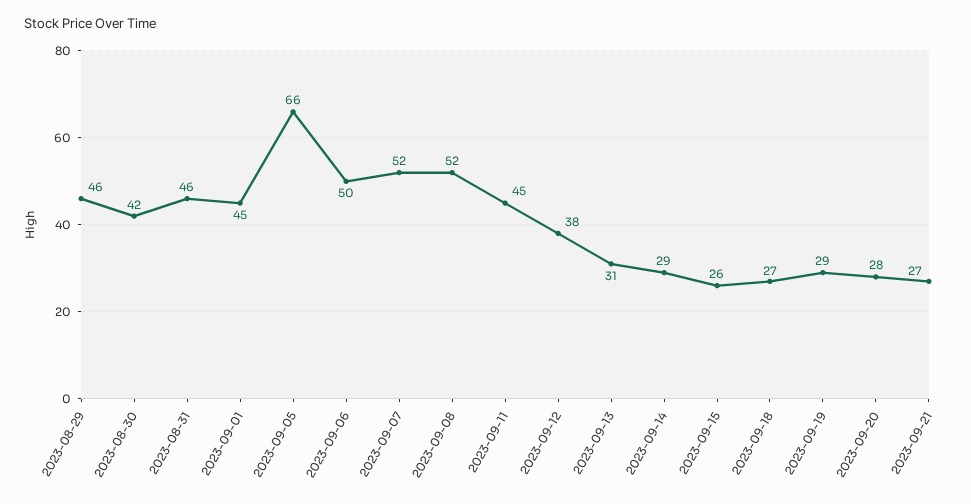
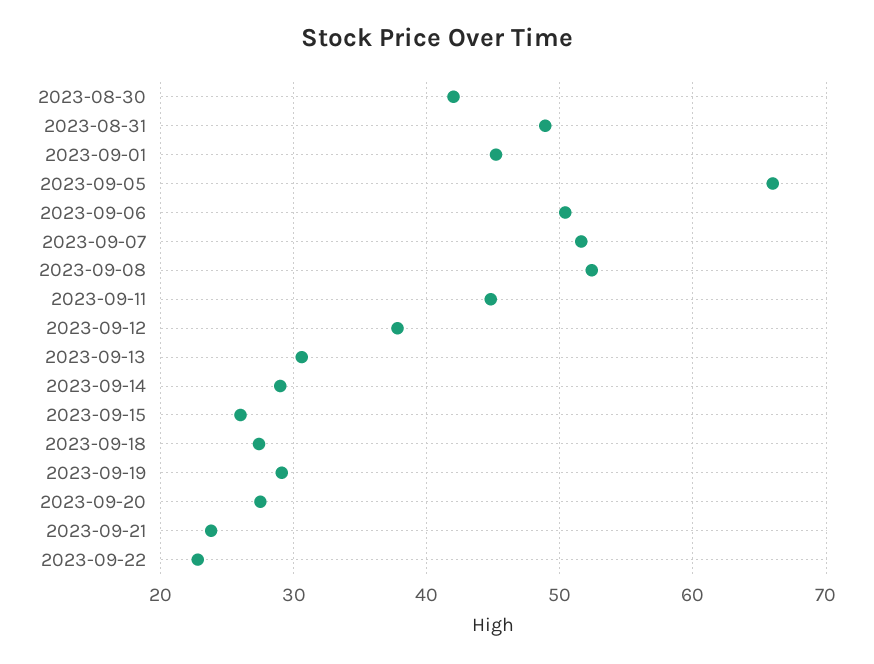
2023-08-29: 46 -> none
2023-08-31: 46 -> 49
2023-09-21: 27 -> 24
2023-09-22: none -> 23

